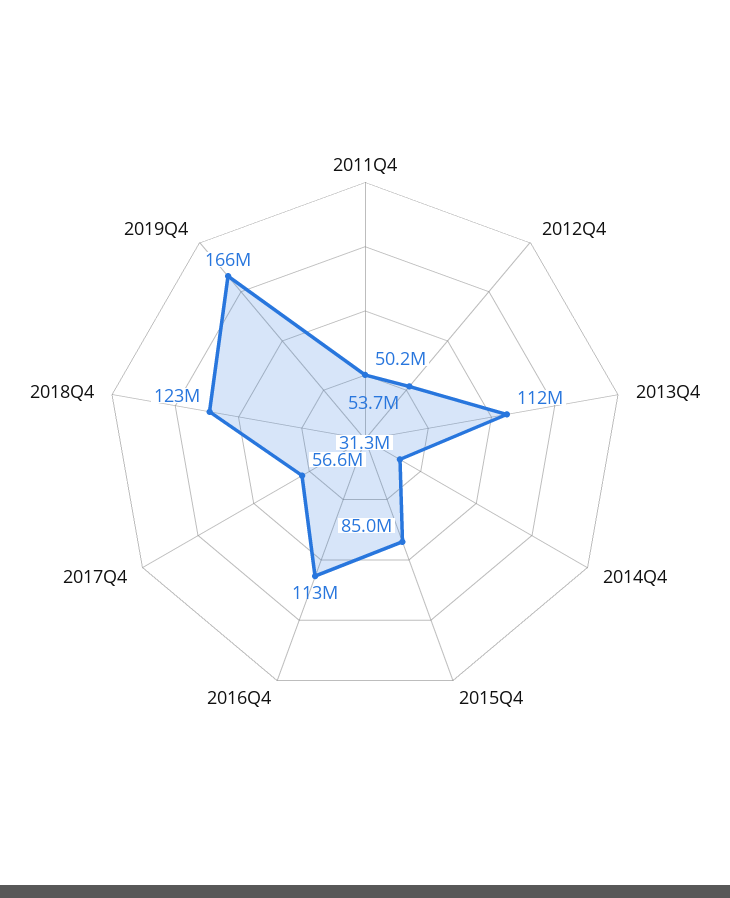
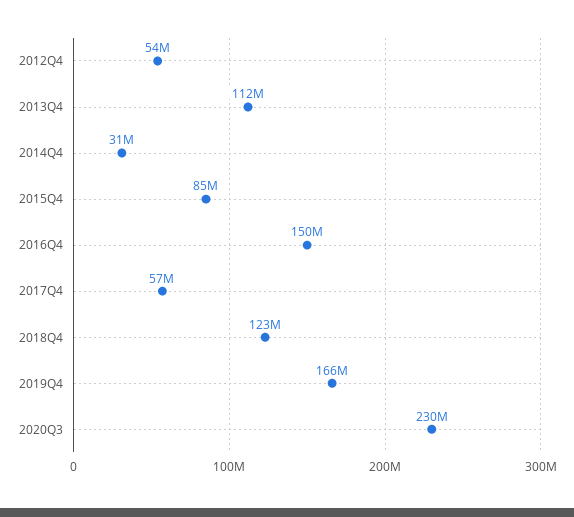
2011Q4: 50200000 -> none
2016Q4: 113000000 -> 150000000
2020Q3: none -> 230000000

